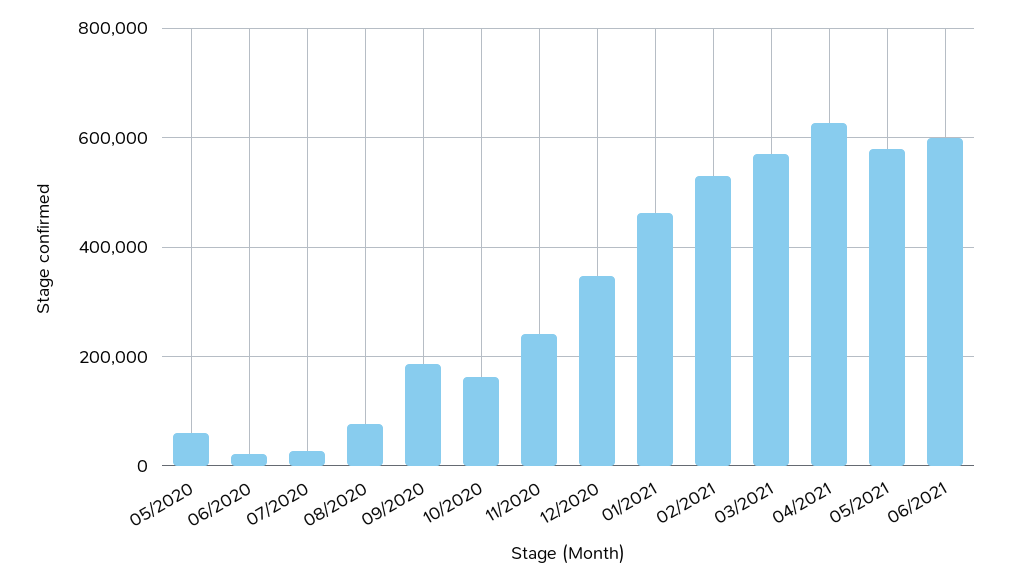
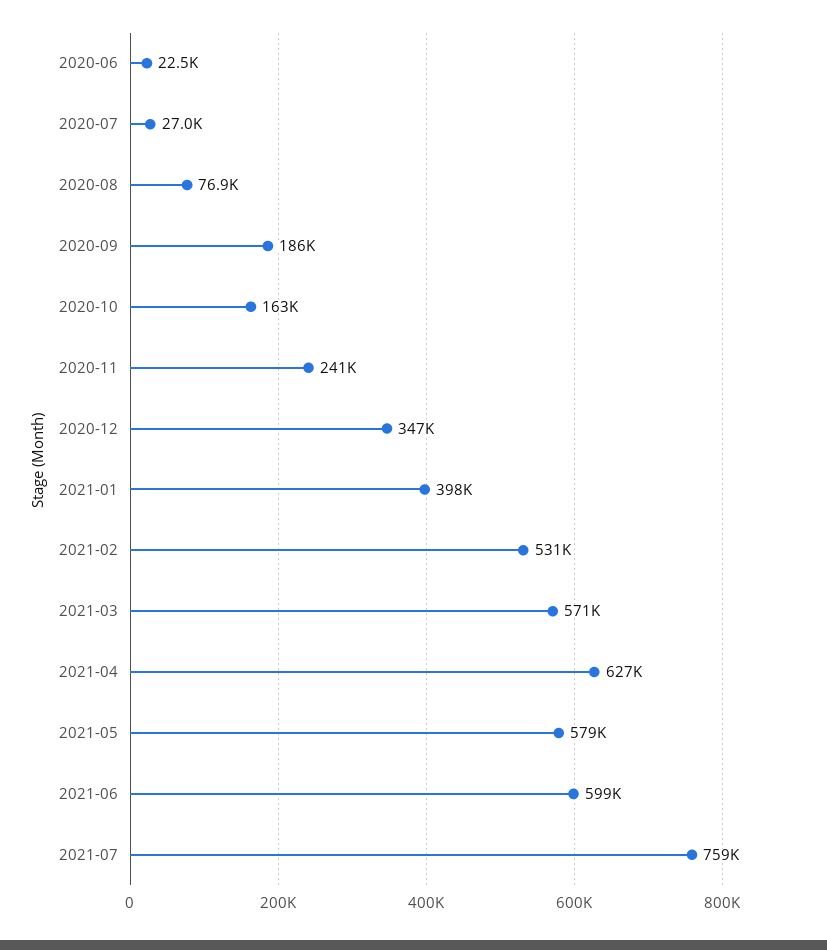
05/2020: 60000 -> none
01/2021: 460000 -> 398000
2021-07: none -> 759000

